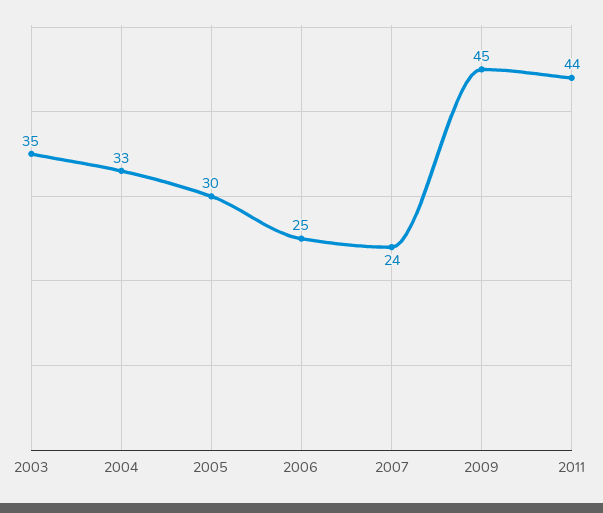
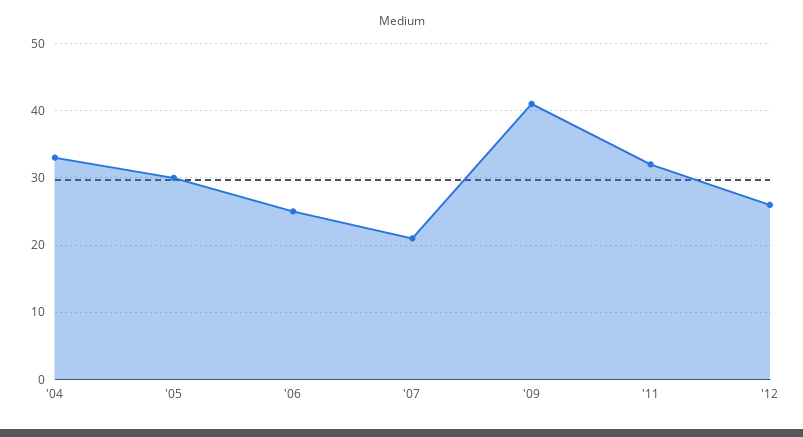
2003: 35 -> none
2007: 24 -> 21
2009: 45 -> 41
2011: 44 -> 32
'12: none -> 26

